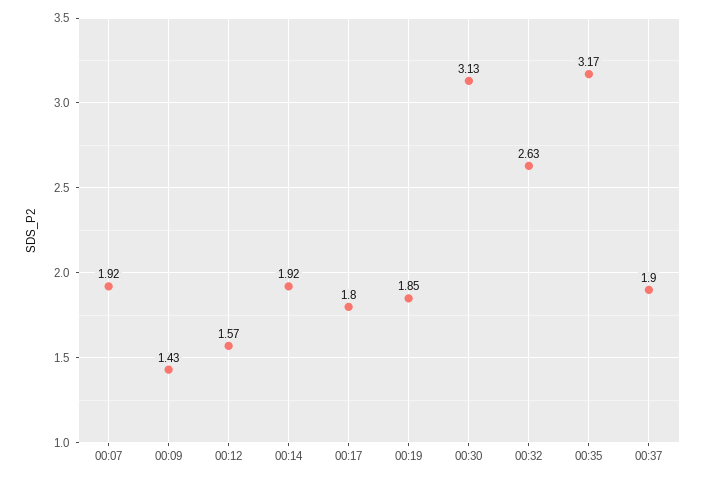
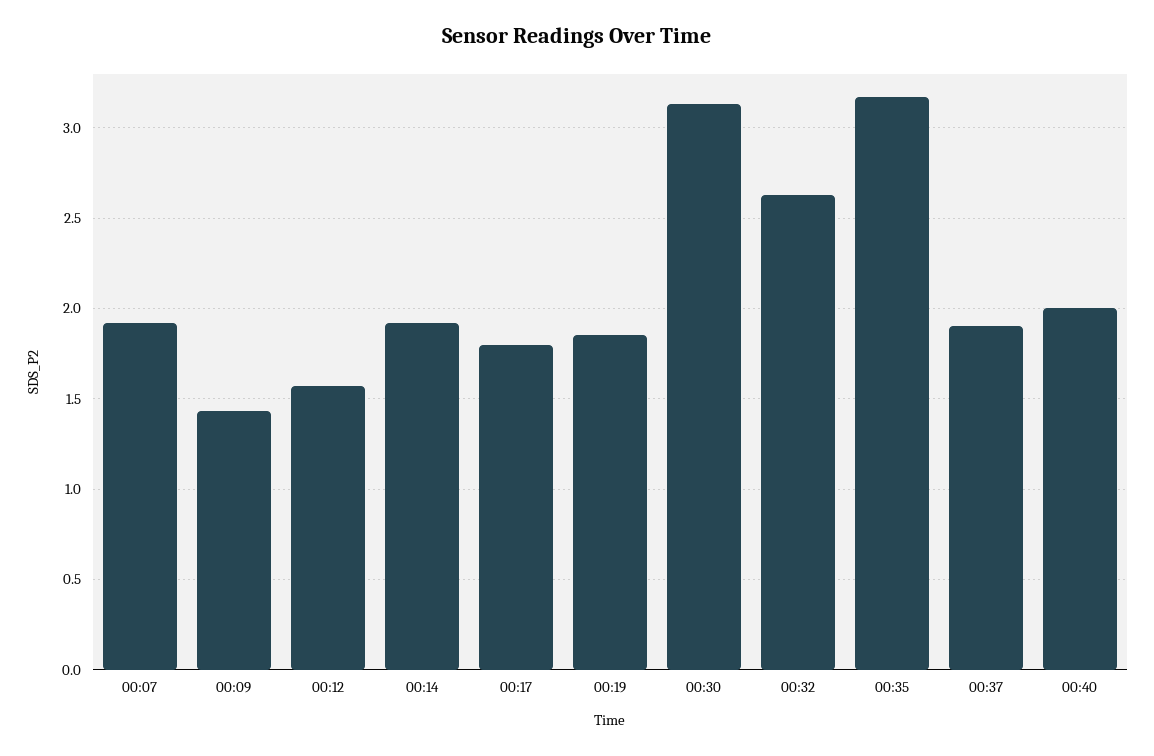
00:40: none -> 2

